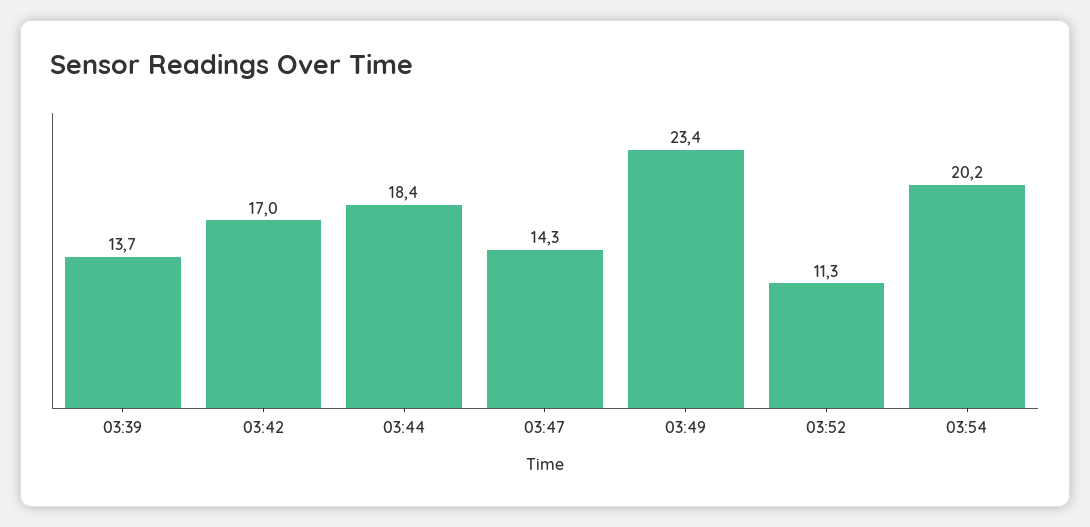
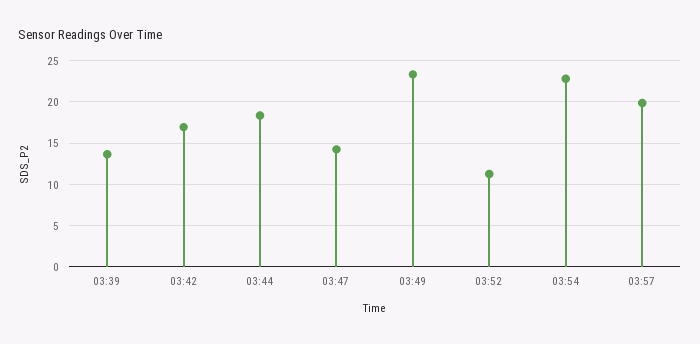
03:54: 20.2 -> 23
03:57: none -> 20

